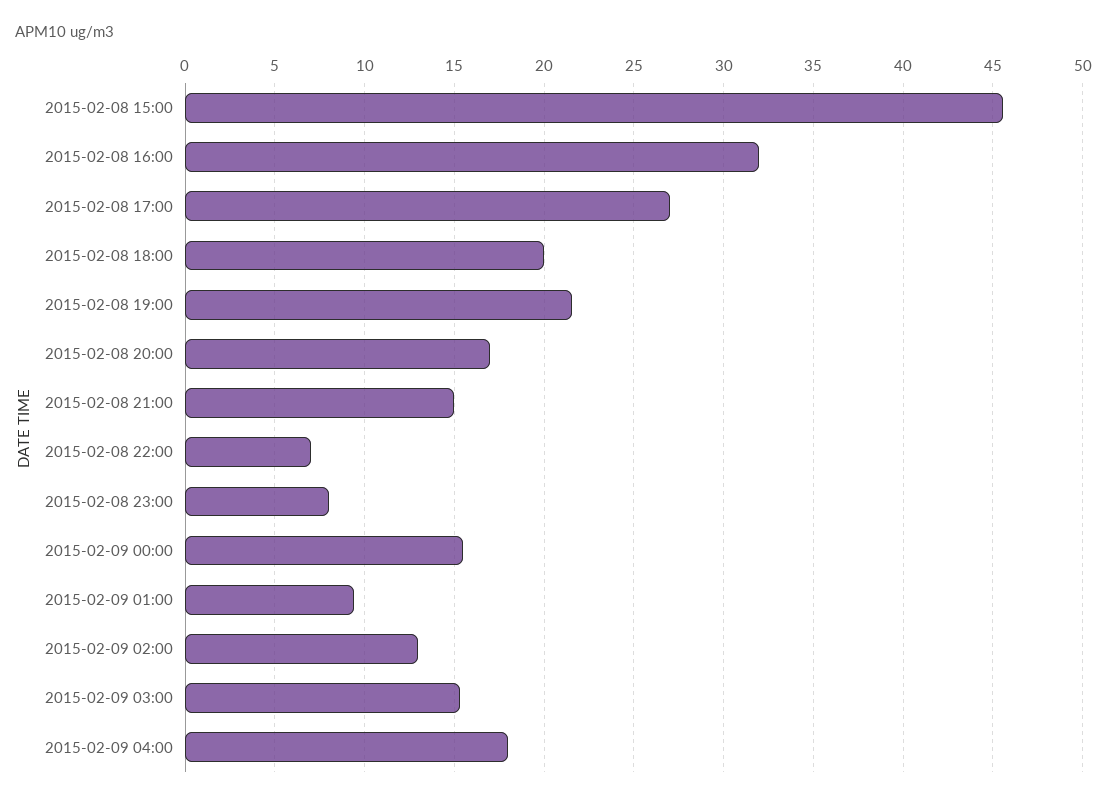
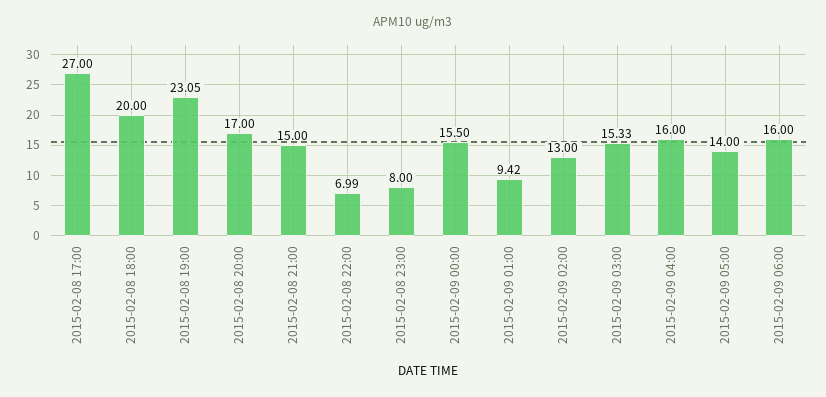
2015-02-08 15:00: 45.5 -> none
2015-02-08 16:00: 32 -> none
2015-02-08 19:00: 21.5 -> 23.05
2015-02-09 04:00: 18 -> 16
2015-02-09 05:00: none -> 14
2015-02-09 06:00: none -> 16

